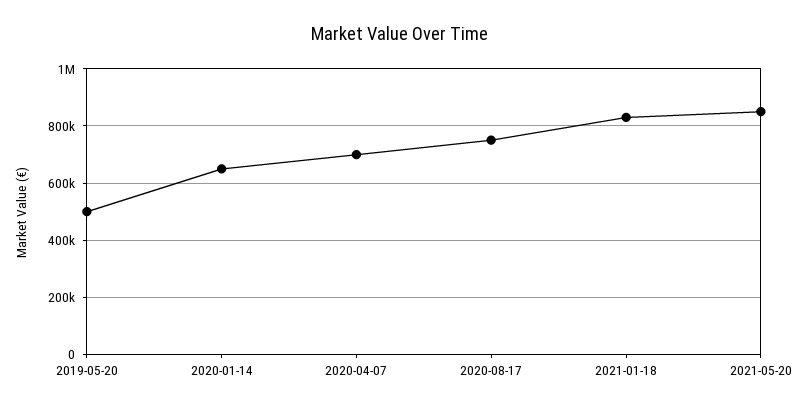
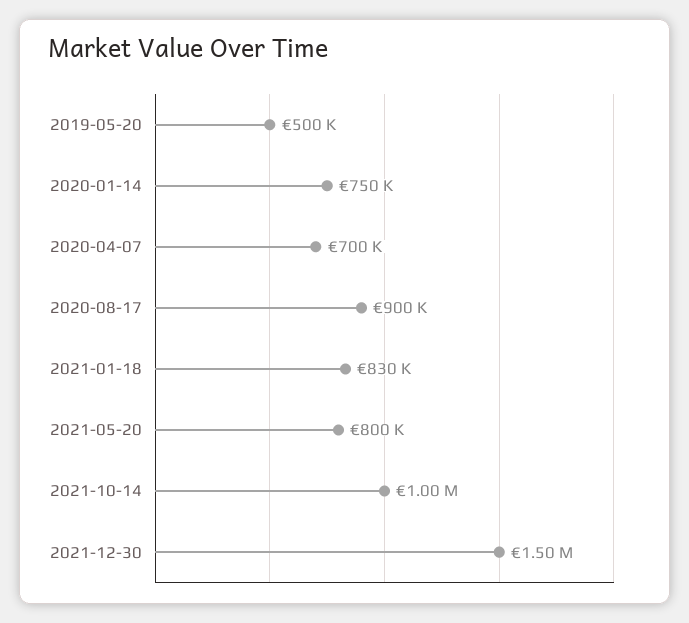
2020-01-14: 650000 -> 750000
2020-08-17: 750000 -> 900000
2021-05-20: 850000 -> 800000
2021-10-14: none -> 1000000
2021-12-30: none -> 1500000

